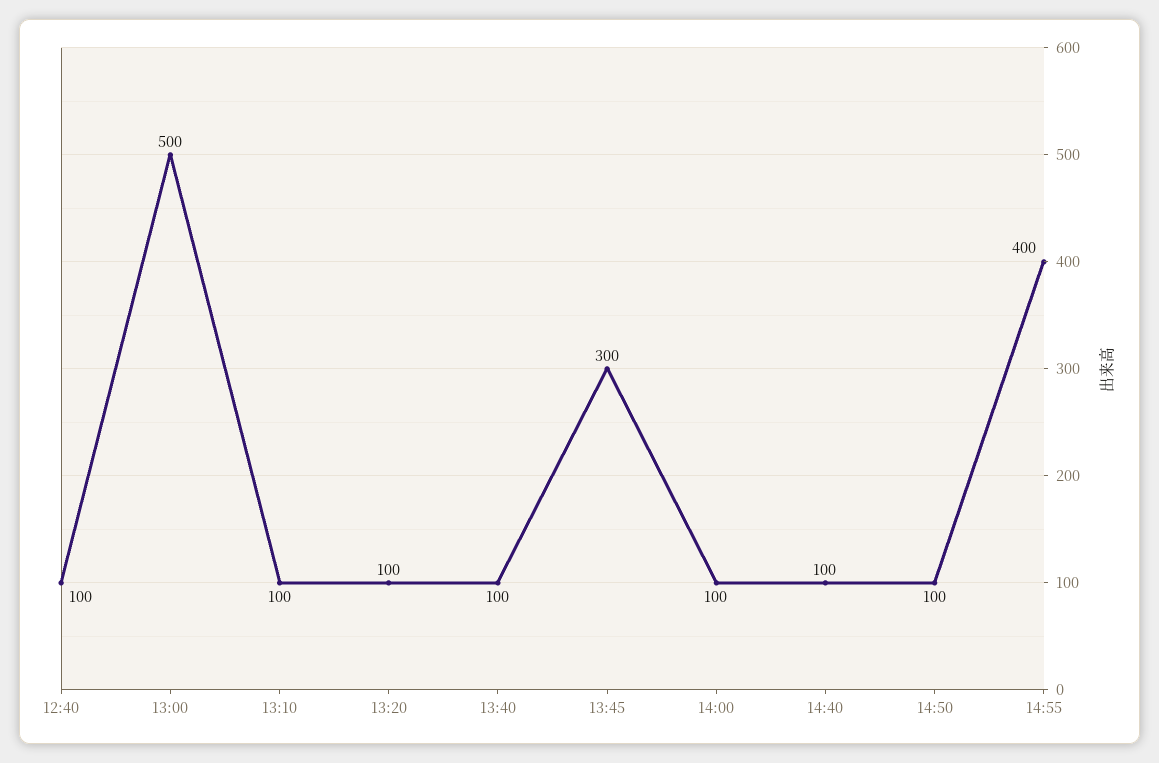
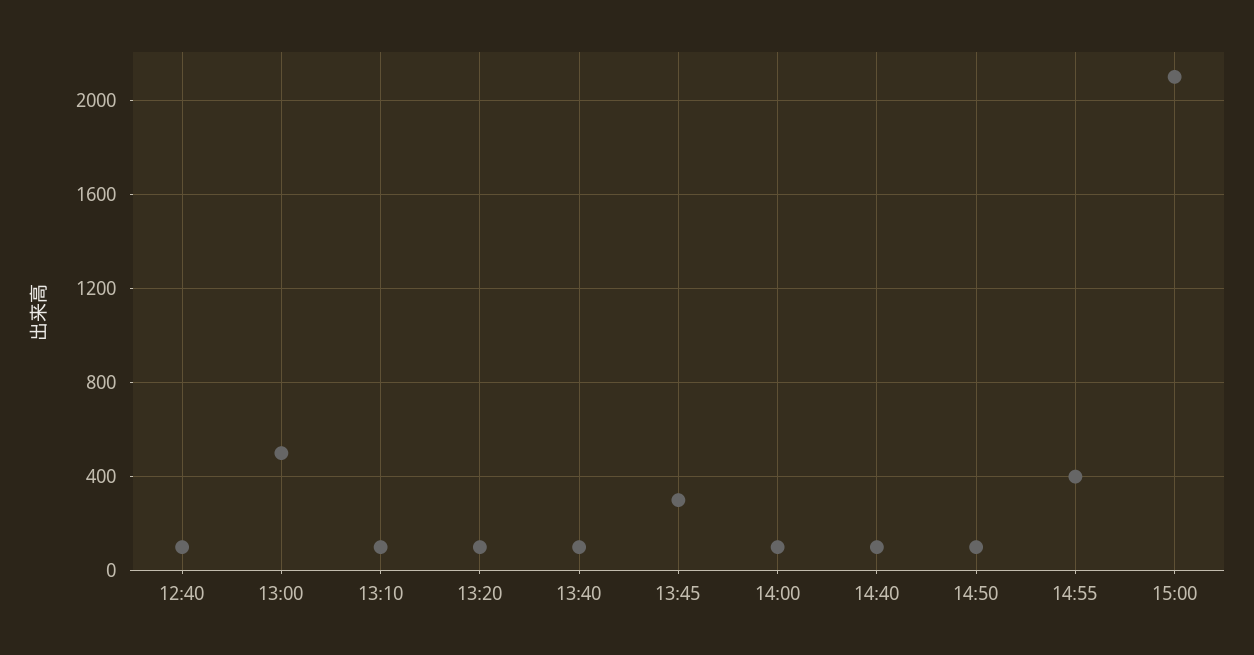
15:00: none -> 2100

